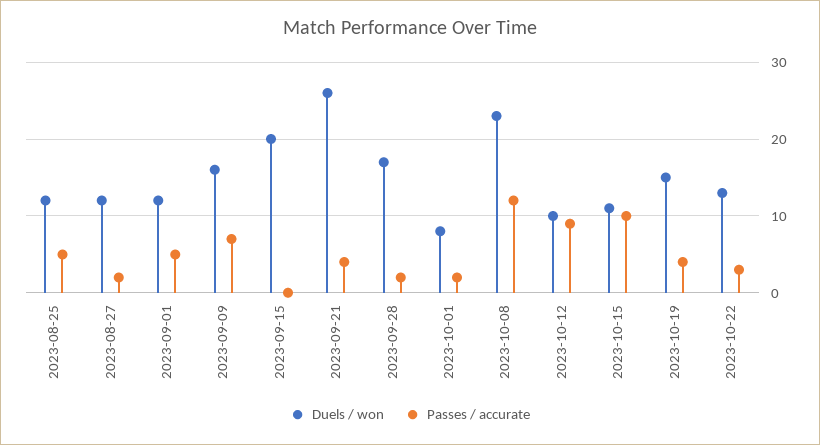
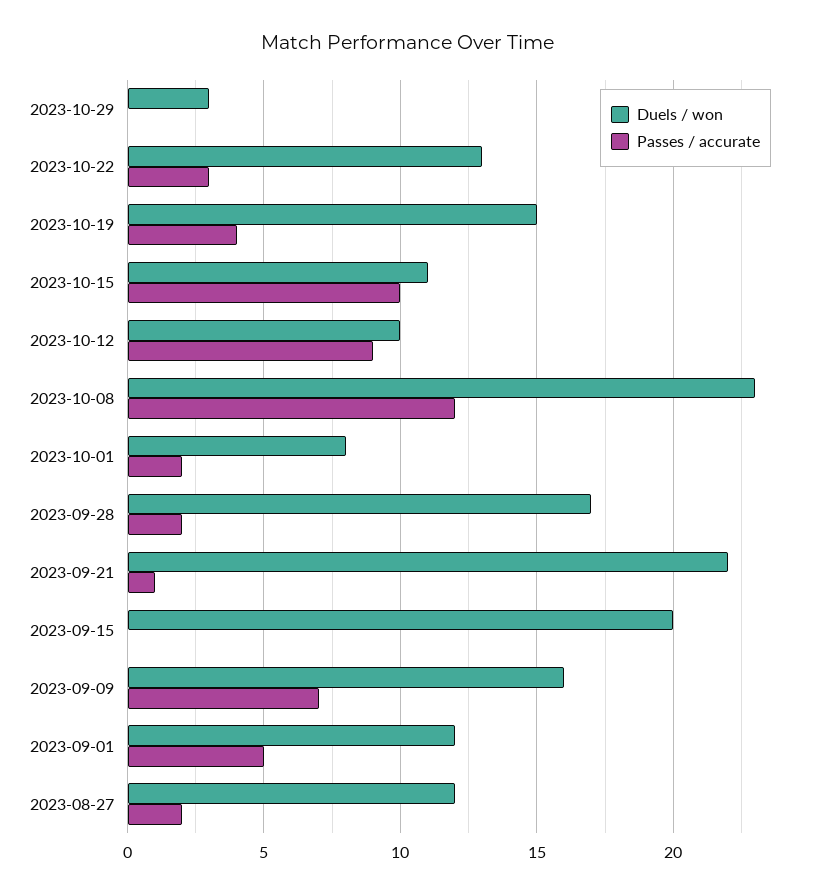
Duels / won, 2023-08-25: 12 -> none
Passes / accurate, 2023-08-25: 5 -> none
Duels / won, 2023-09-21: 26 -> 22
Passes / accurate, 2023-09-21: 4 -> 1
Duels / won, 2023-10-29: none -> 3
Passes / accurate, 2023-10-29: none -> 0

